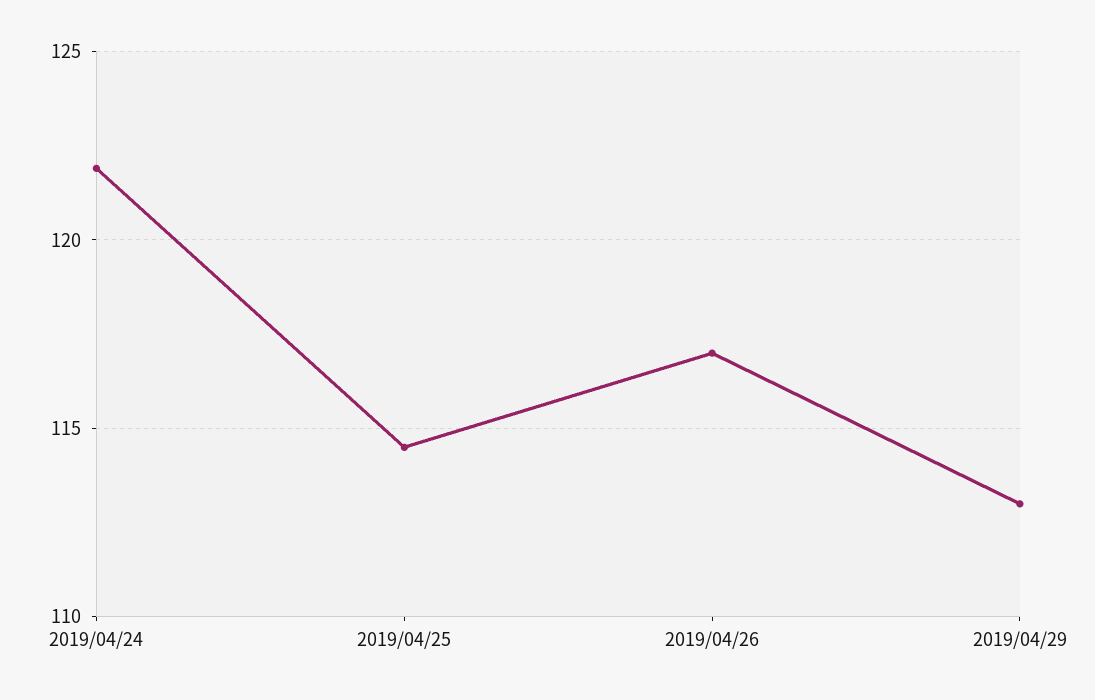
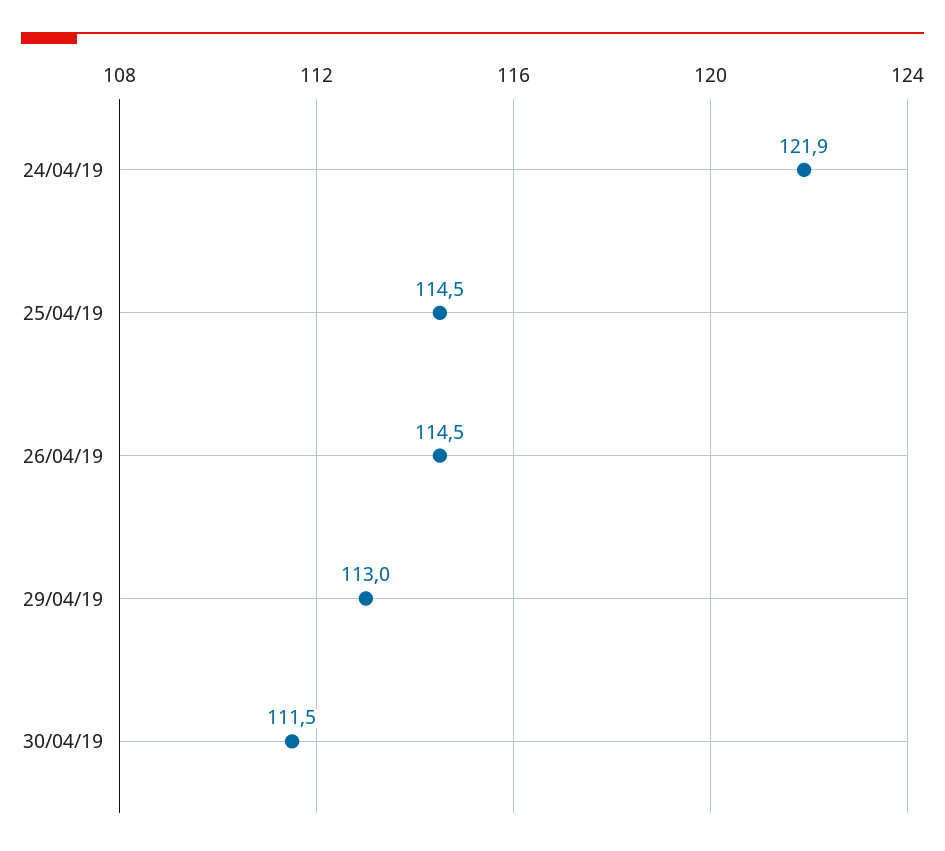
2019/04/26: 117 -> 114.5
30/04/19: none -> 111.5

